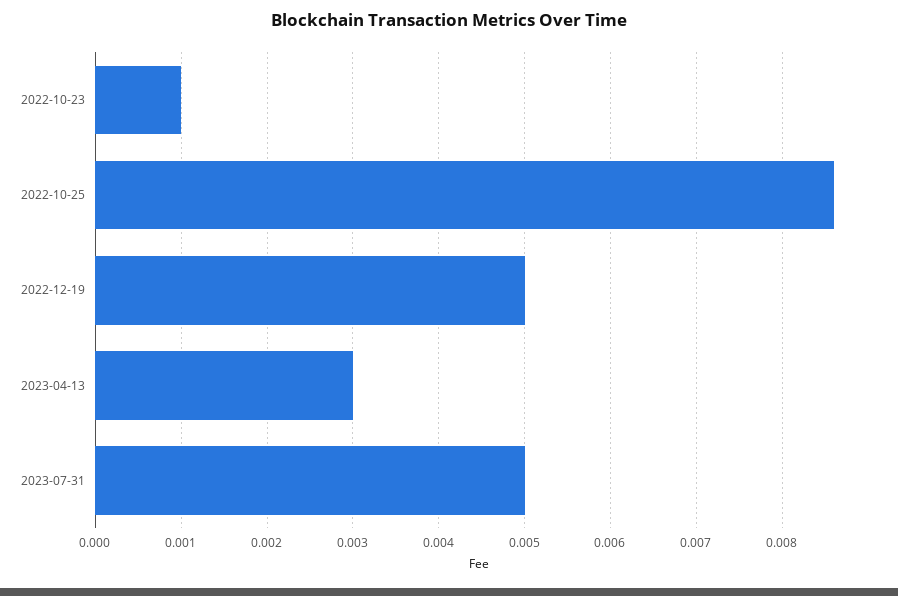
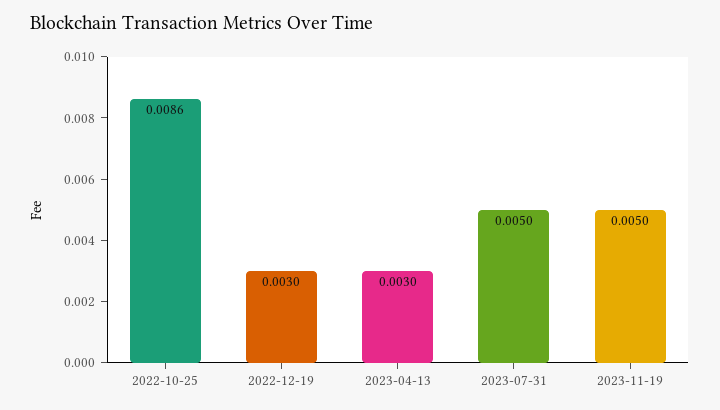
2022-10-23: 0.001 -> none
2022-12-19: 0.005 -> 0.003
2023-11-19: none -> 0.005

